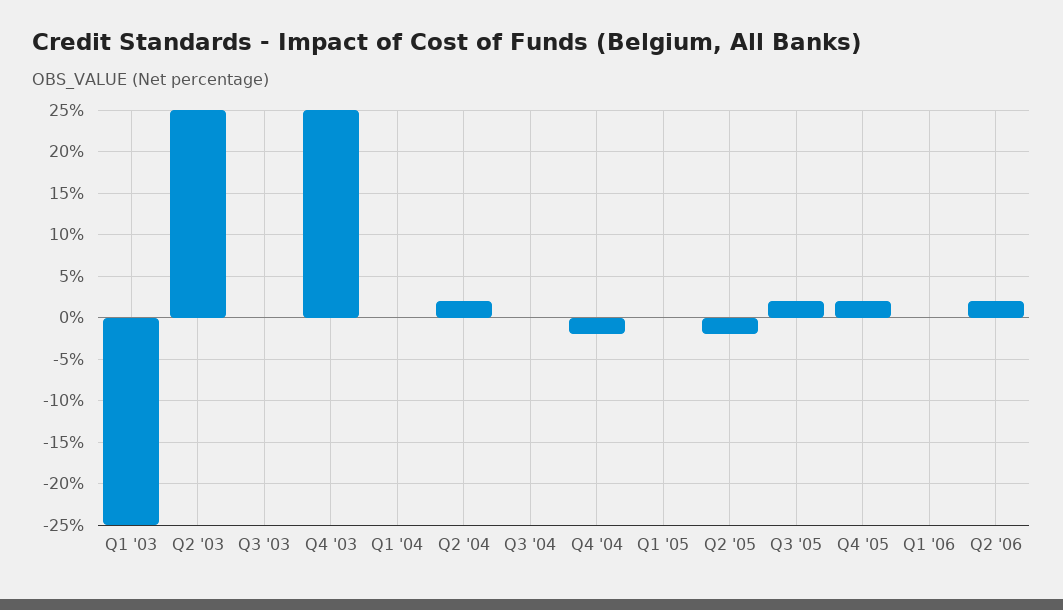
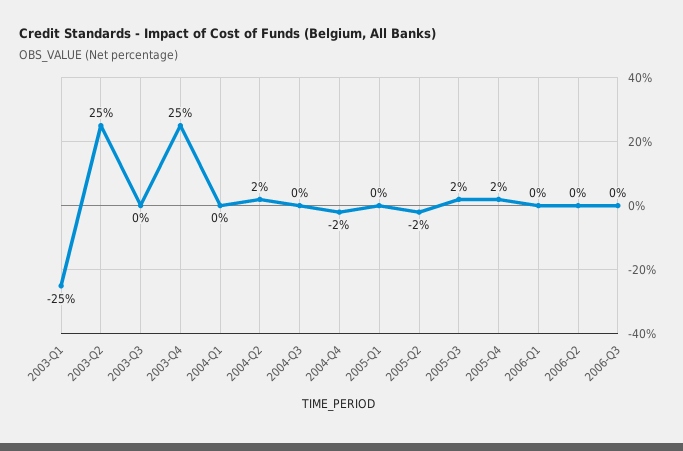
Q2 '06: 2 -> 0
2006-Q3: none -> 0

